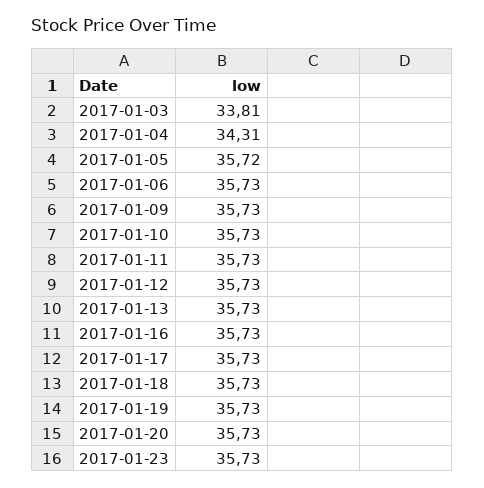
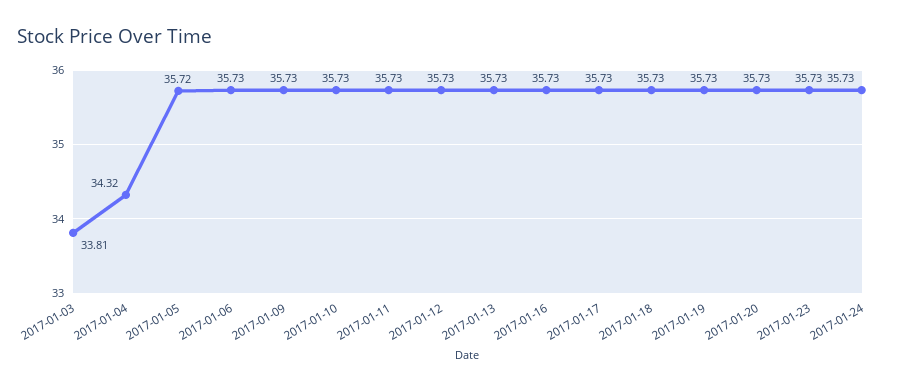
2017-01-04: 34.31 -> 34.32
2017-01-24: none -> 35.73

